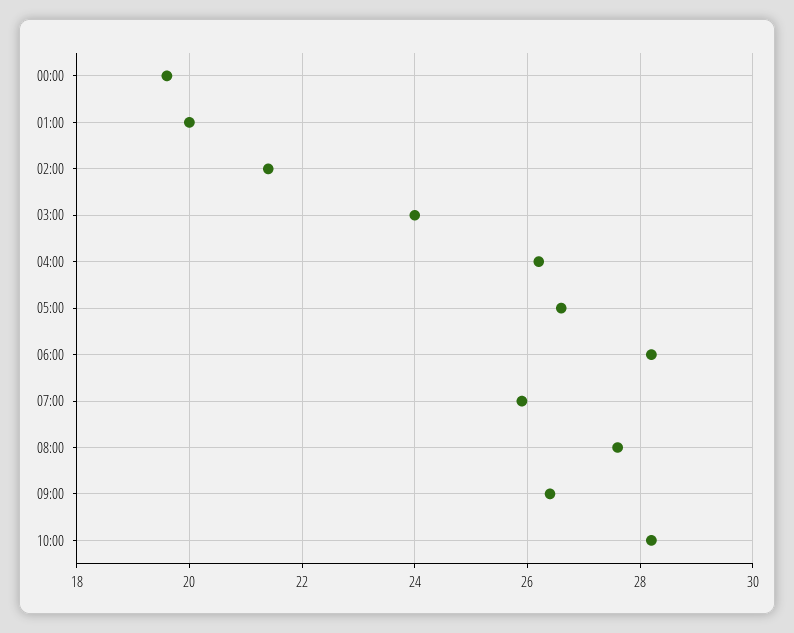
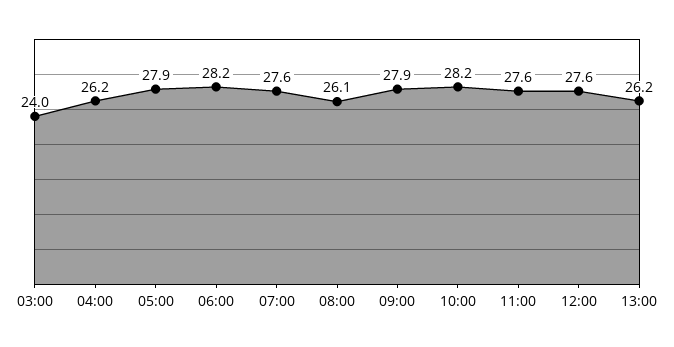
00:00: 19.5 -> none
01:00: 20 -> none
02:00: 21.5 -> none
05:00: 26.5 -> 27.9
07:00: 26 -> 27.6
08:00: 27.5 -> 26.1
09:00: 26.5 -> 27.9
11:00: none -> 27.6
12:00: none -> 27.6
13:00: none -> 26.2

